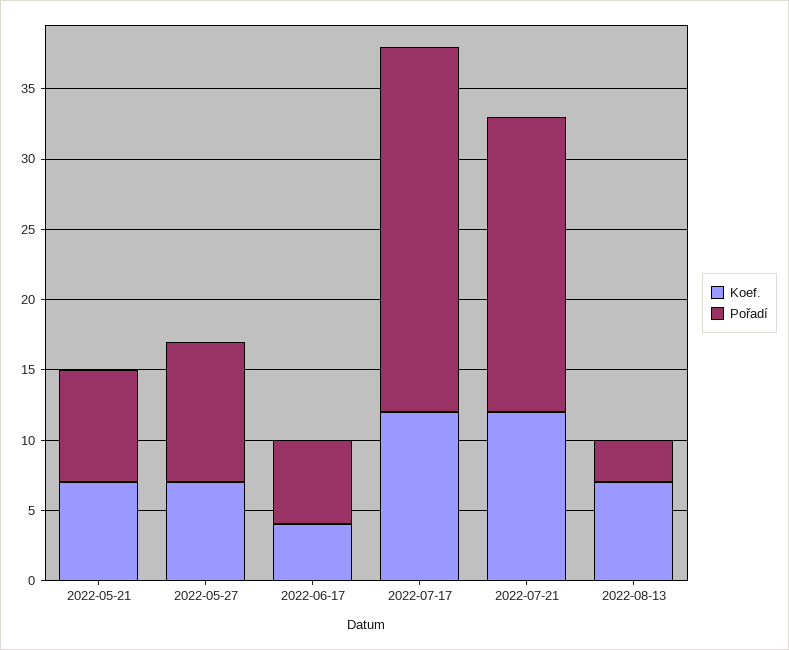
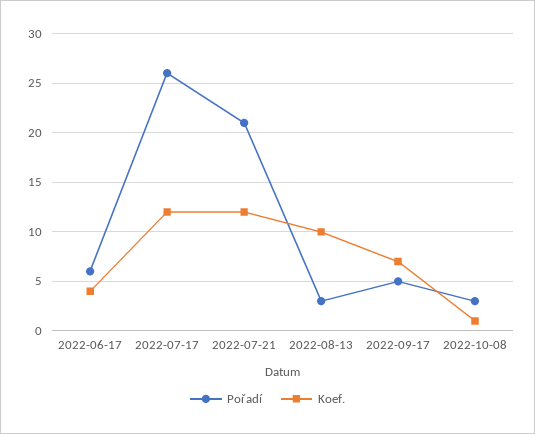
Koef., 2022-05-21: 7 -> none
Pořadí, 2022-05-21: 8 -> none
Koef., 2022-05-27: 7 -> none
Pořadí, 2022-05-27: 10 -> none
Koef., 2022-08-13: 7 -> 10
Pořadí, 2022-09-17: none -> 5
Koef., 2022-09-17: none -> 7
Pořadí, 2022-10-08: none -> 3
Koef., 2022-10-08: none -> 1

